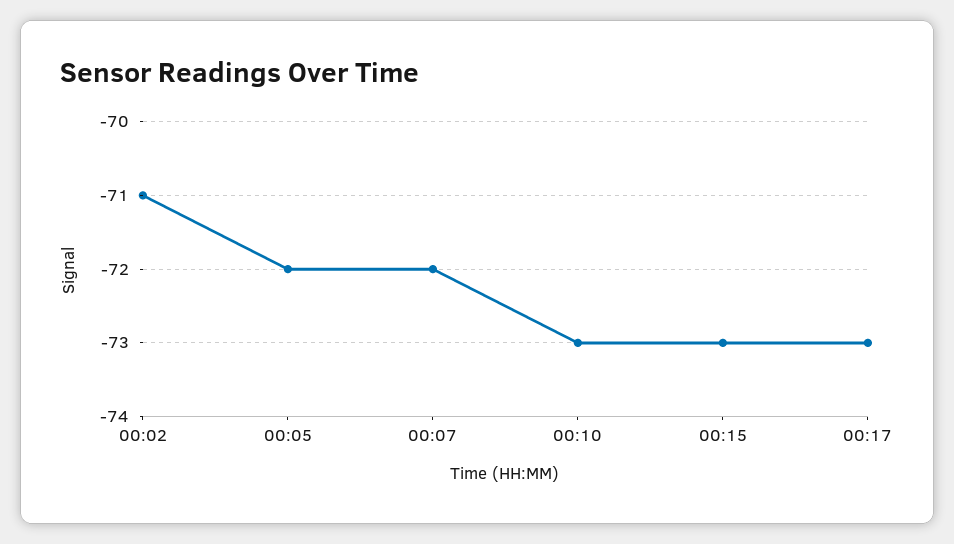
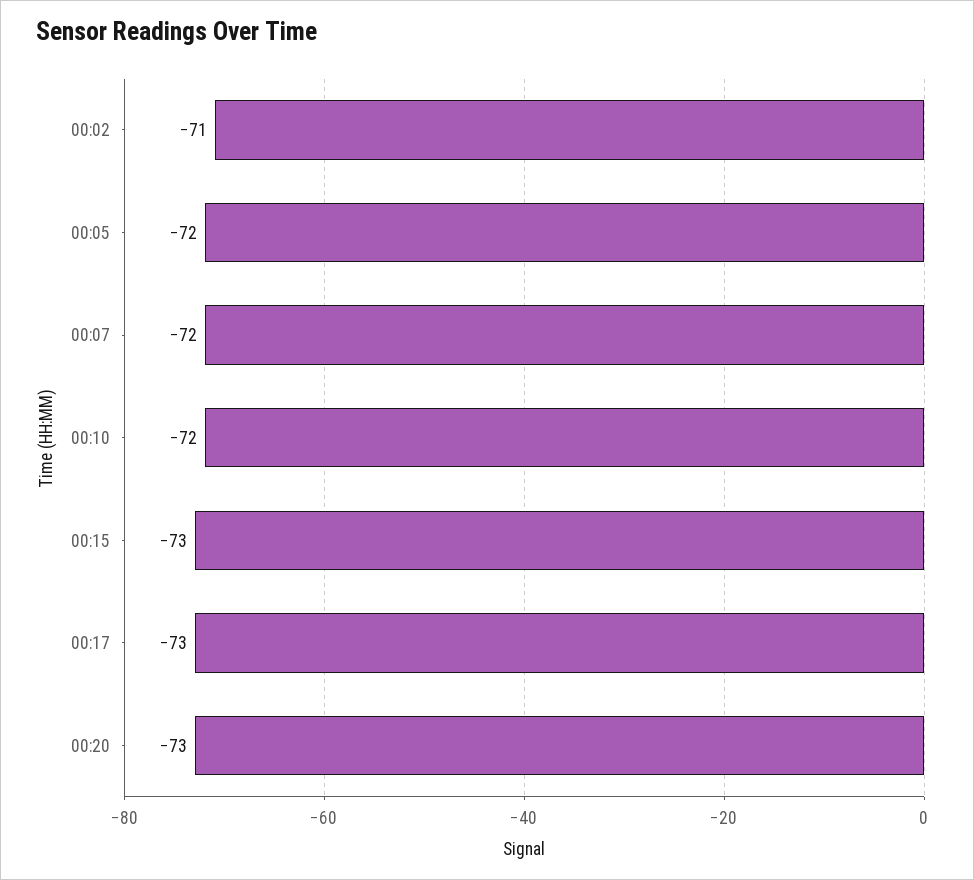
00:10: -73 -> -72
00:20: none -> -73

